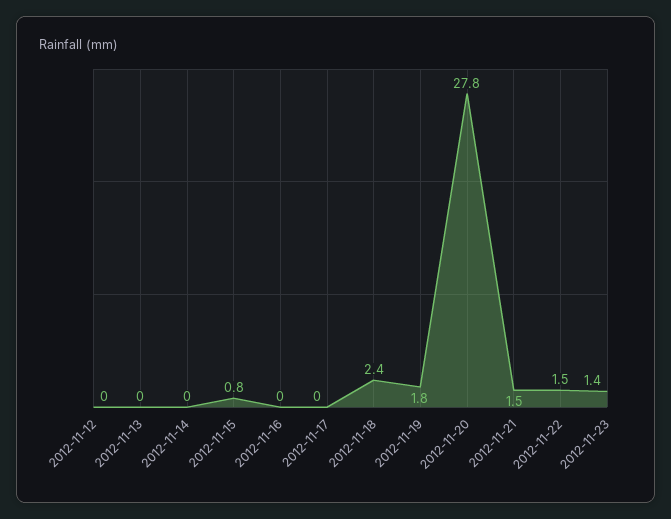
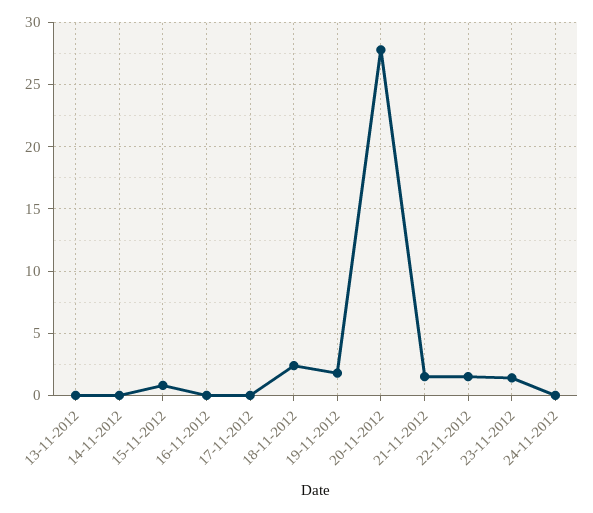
2012-11-12: 0 -> none
24-11-2012: none -> 0

